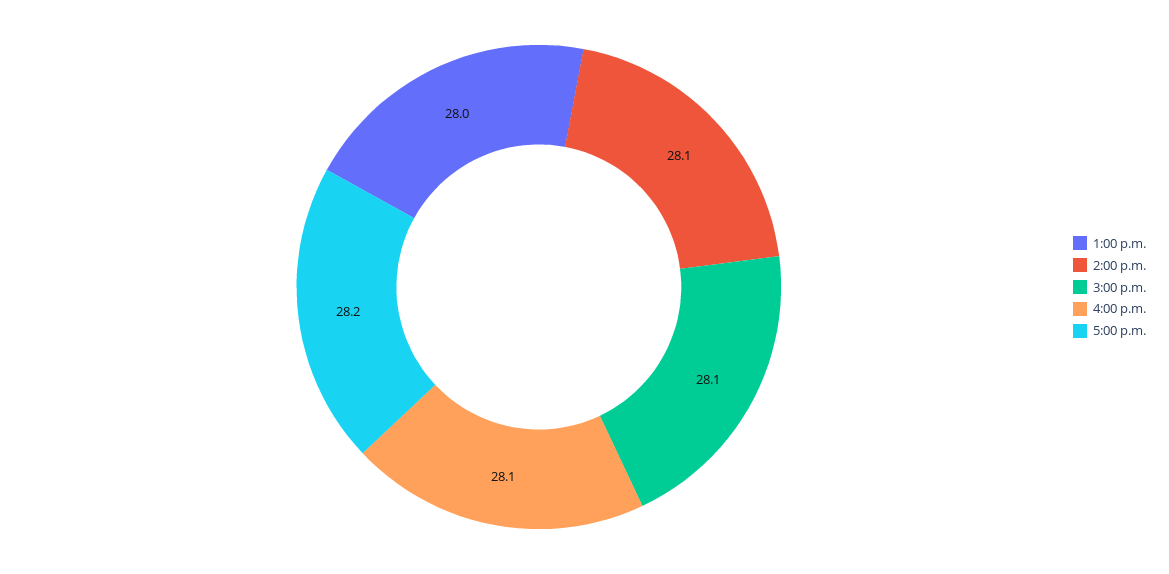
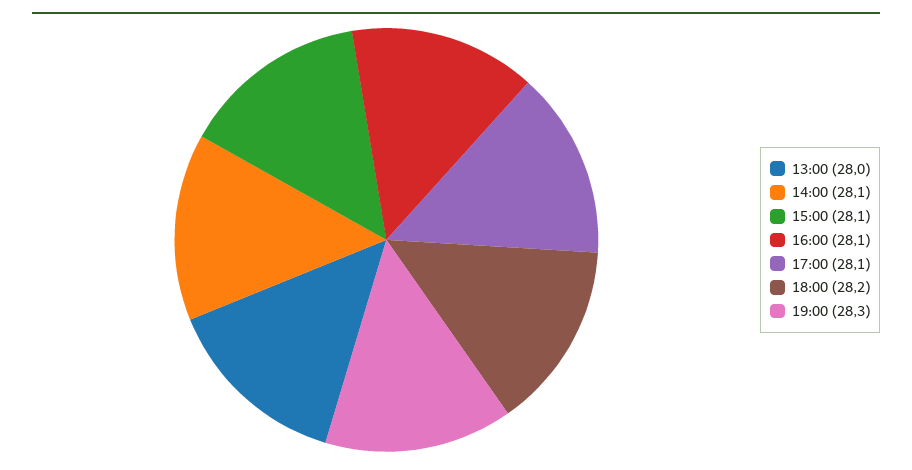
5:00 p.m.: 28.2 -> 28.1
18:00: none -> 28.2
19:00: none -> 28.3

